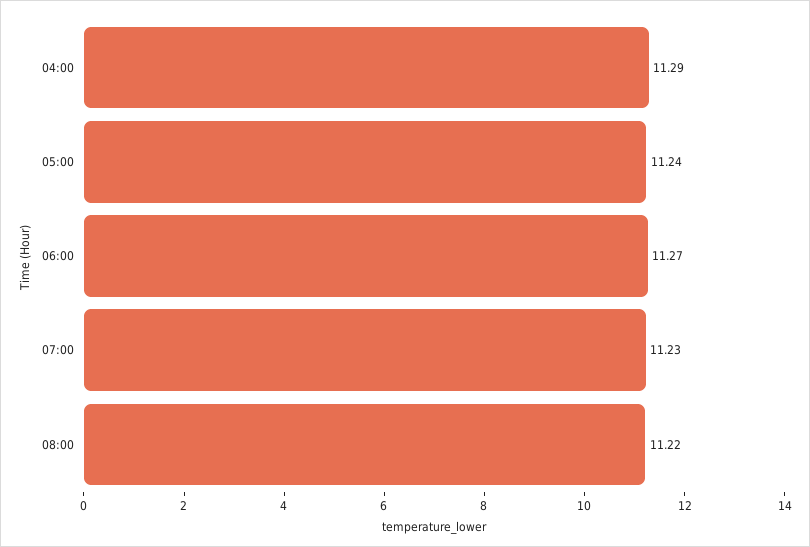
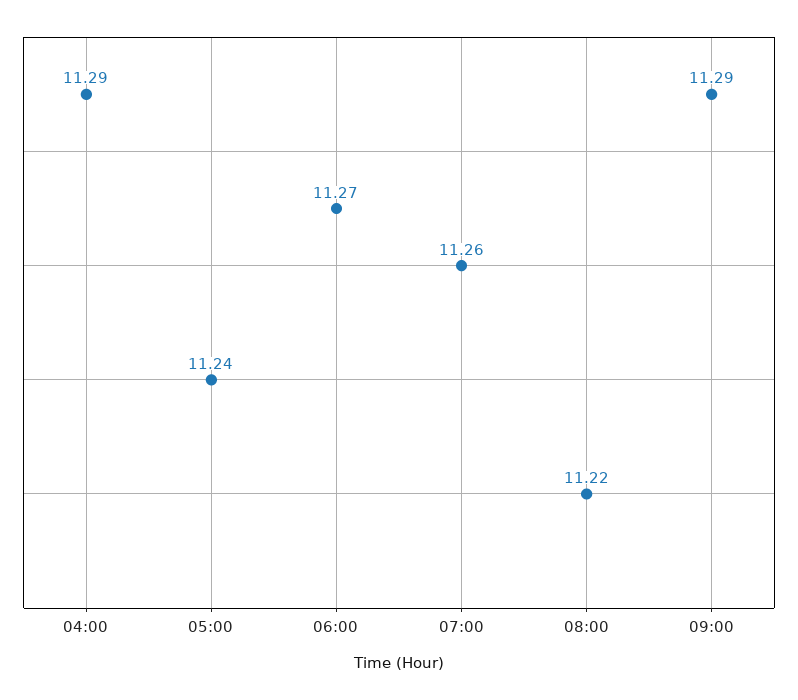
07:00: 11.23 -> 11.26
09:00: none -> 11.29

